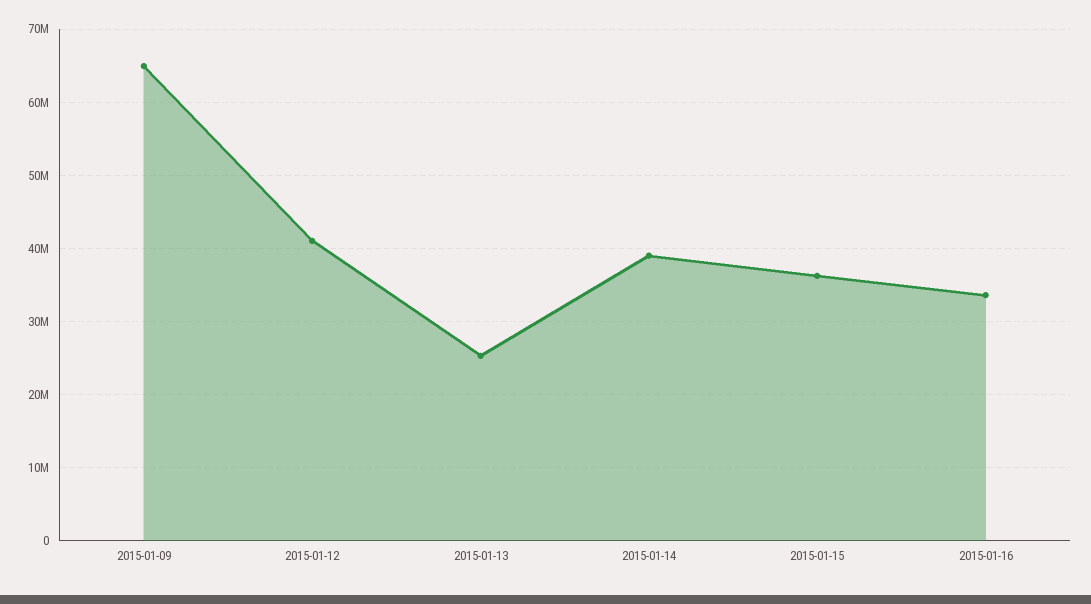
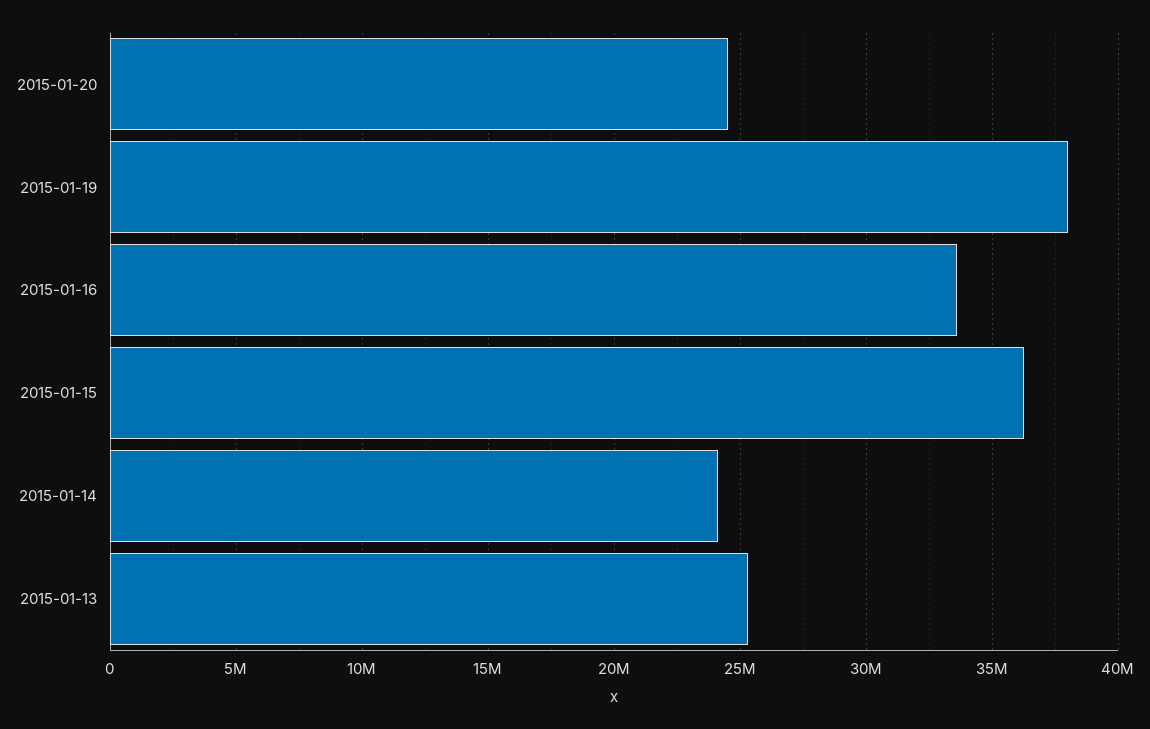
2015-01-09: 65000000 -> none
2015-01-12: 41000000 -> none
2015-01-14: 39000000 -> 24000000
2015-01-20: none -> 24500000
2015-01-19: none -> 38000000

